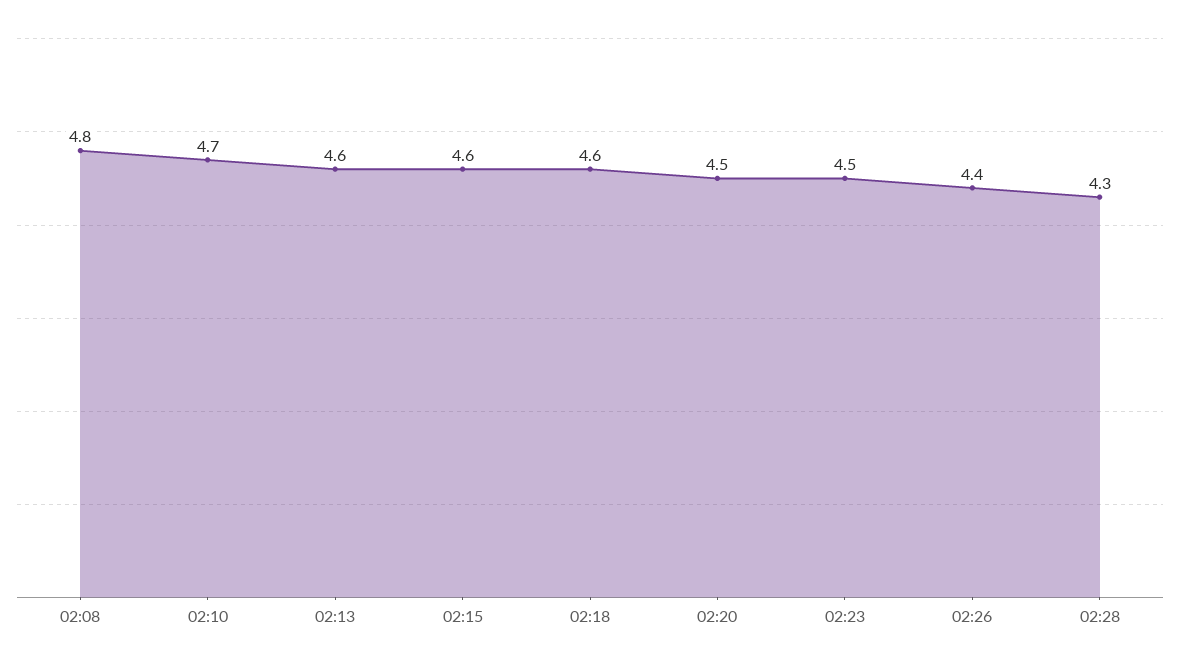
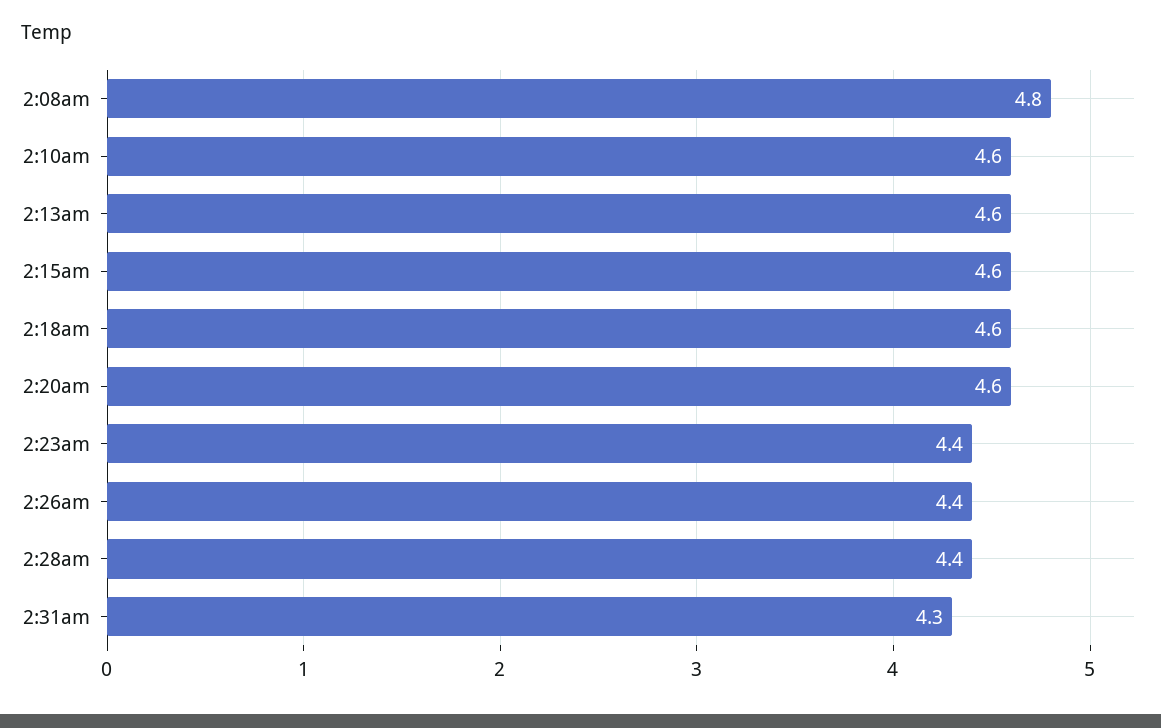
02:10: 4.7 -> 4.6
02:20: 4.5 -> 4.6
02:23: 4.5 -> 4.4
02:28: 4.3 -> 4.4
2:31am: none -> 4.3

